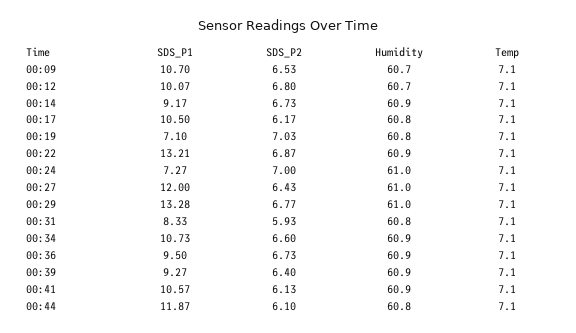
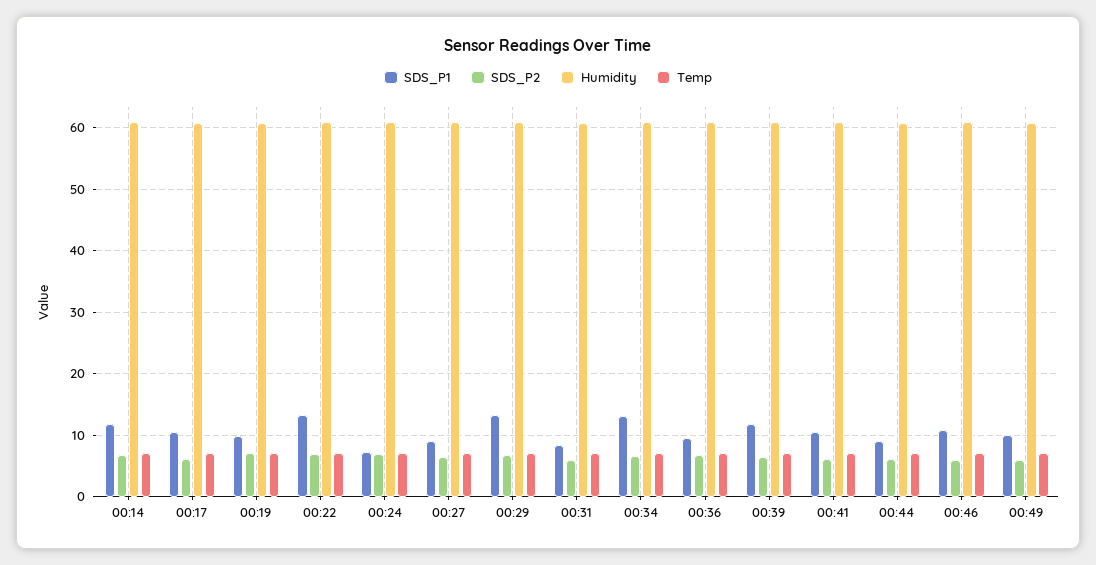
SDS_P1, 00:09: 10.7 -> none
SDS_P2, 00:09: 6.53 -> none
Humidity, 00:09: 60.7 -> none
Temp, 00:09: 7.1 -> none
SDS_P1, 00:12: 10.07 -> none
SDS_P2, 00:12: 6.8 -> none
Humidity, 00:12: 60.7 -> none
Temp, 00:12: 7.1 -> none
SDS_P1, 00:14: 9.17 -> 12
SDS_P1, 00:19: 7.1 -> 10
SDS_P1, 00:27: 12 -> 9
SDS_P1, 00:34: 10.73 -> 13
SDS_P1, 00:39: 9.27 -> 12
SDS_P1, 00:44: 11.87 -> 9
SDS_P1, 00:46: none -> 11
SDS_P2, 00:46: none -> 6
Humidity, 00:46: none -> 61
Temp, 00:46: none -> 7
SDS_P1, 00:49: none -> 10
SDS_P2, 00:49: none -> 6
Humidity, 00:49: none -> 61
Temp, 00:49: none -> 7

